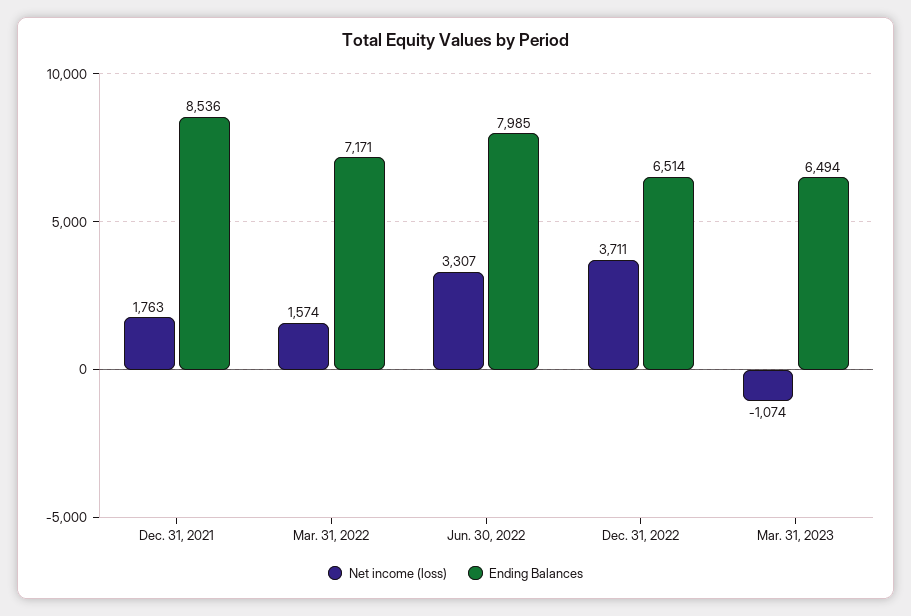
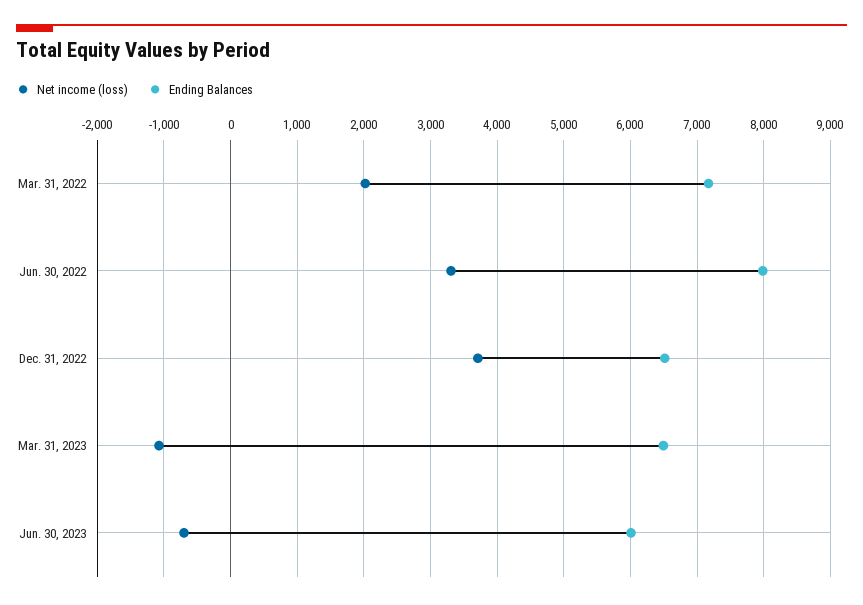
Net income (loss), Dec. 31, 2021: 1763 -> none
Ending Balances, Dec. 31, 2021: 8536 -> none
Net income (loss), Mar. 31, 2022: 1574 -> 2000
Net income (loss), Jun. 30, 2023: none -> -700
Ending Balances, Jun. 30, 2023: none -> 6000

